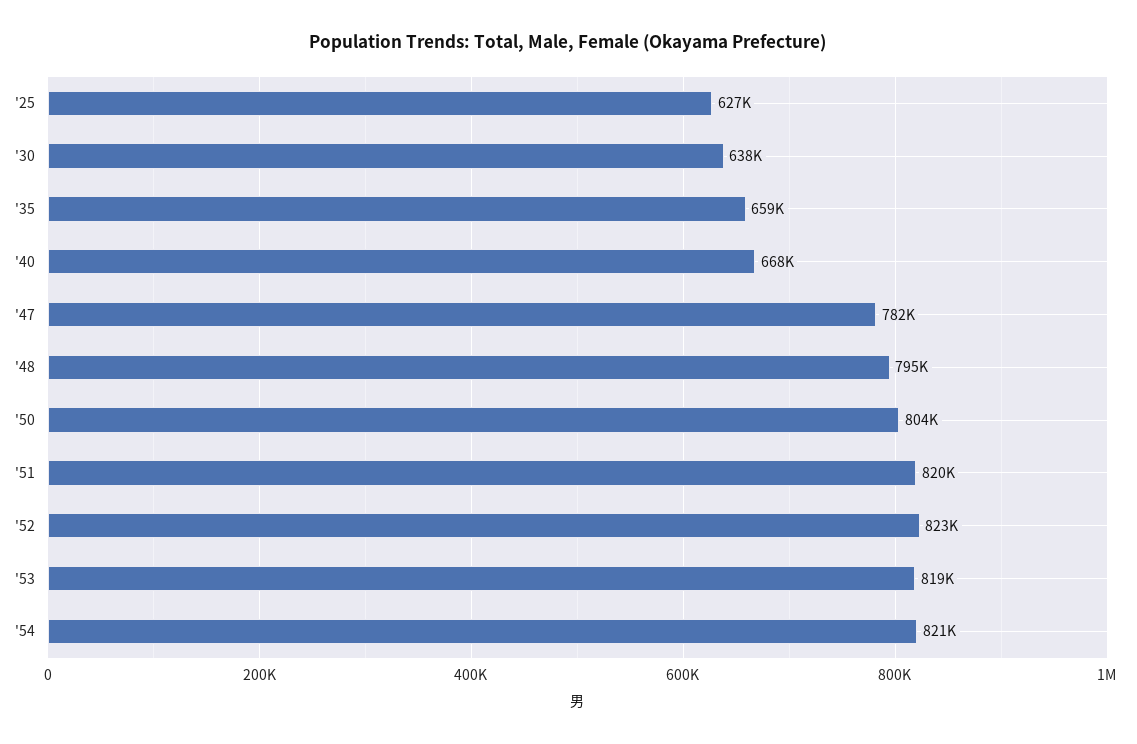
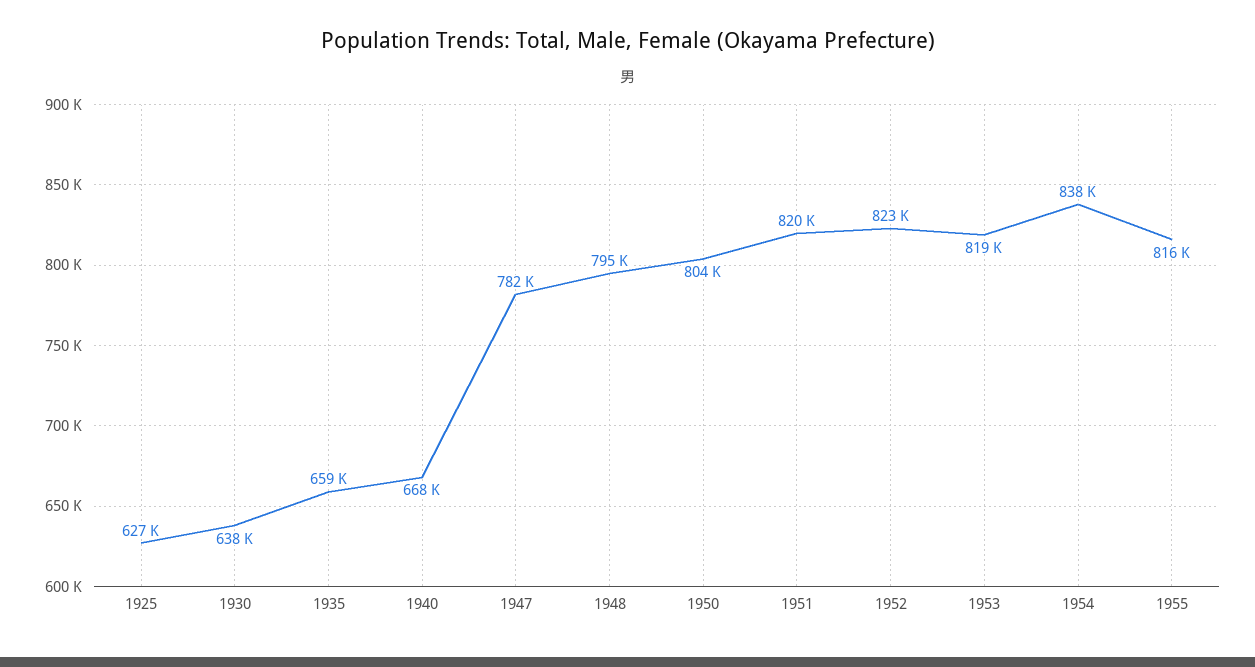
'54: 821000 -> 838000
1955: none -> 816000

